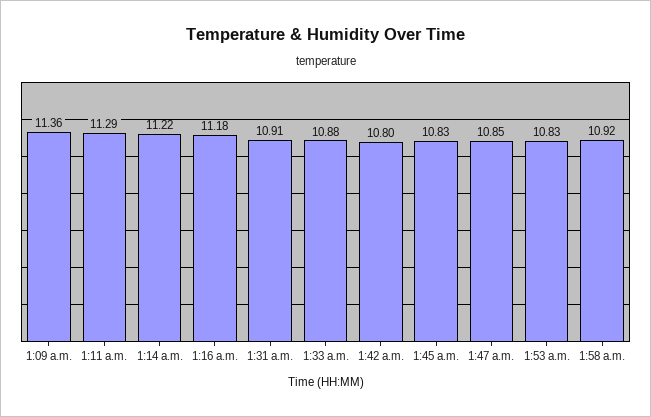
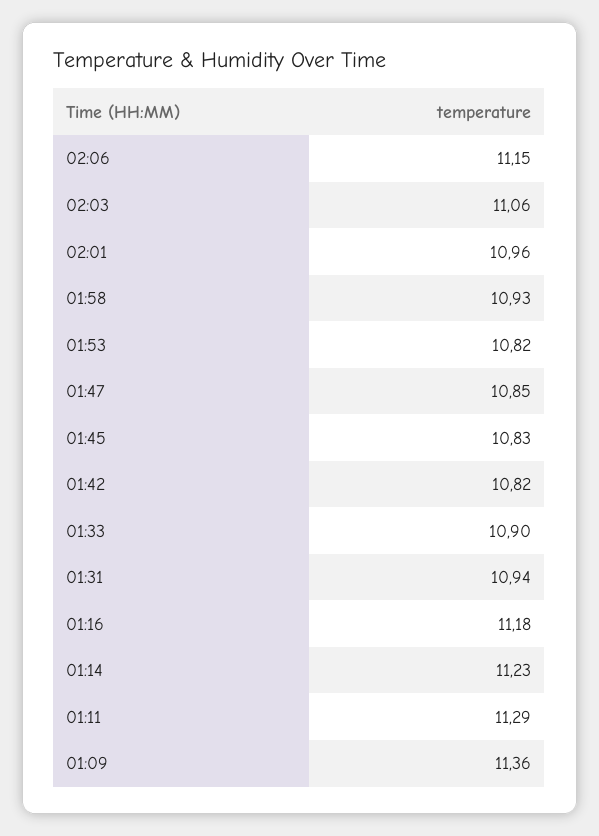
1:14 a.m.: 11.22 -> 11.23
1:31 a.m.: 10.91 -> 10.94
1:33 a.m.: 10.88 -> 10.9
1:42 a.m.: 10.8 -> 10.82
1:53 a.m.: 10.83 -> 10.82
1:58 a.m.: 10.92 -> 10.93
02:06: none -> 11.15
02:03: none -> 11.06
02:01: none -> 10.96

